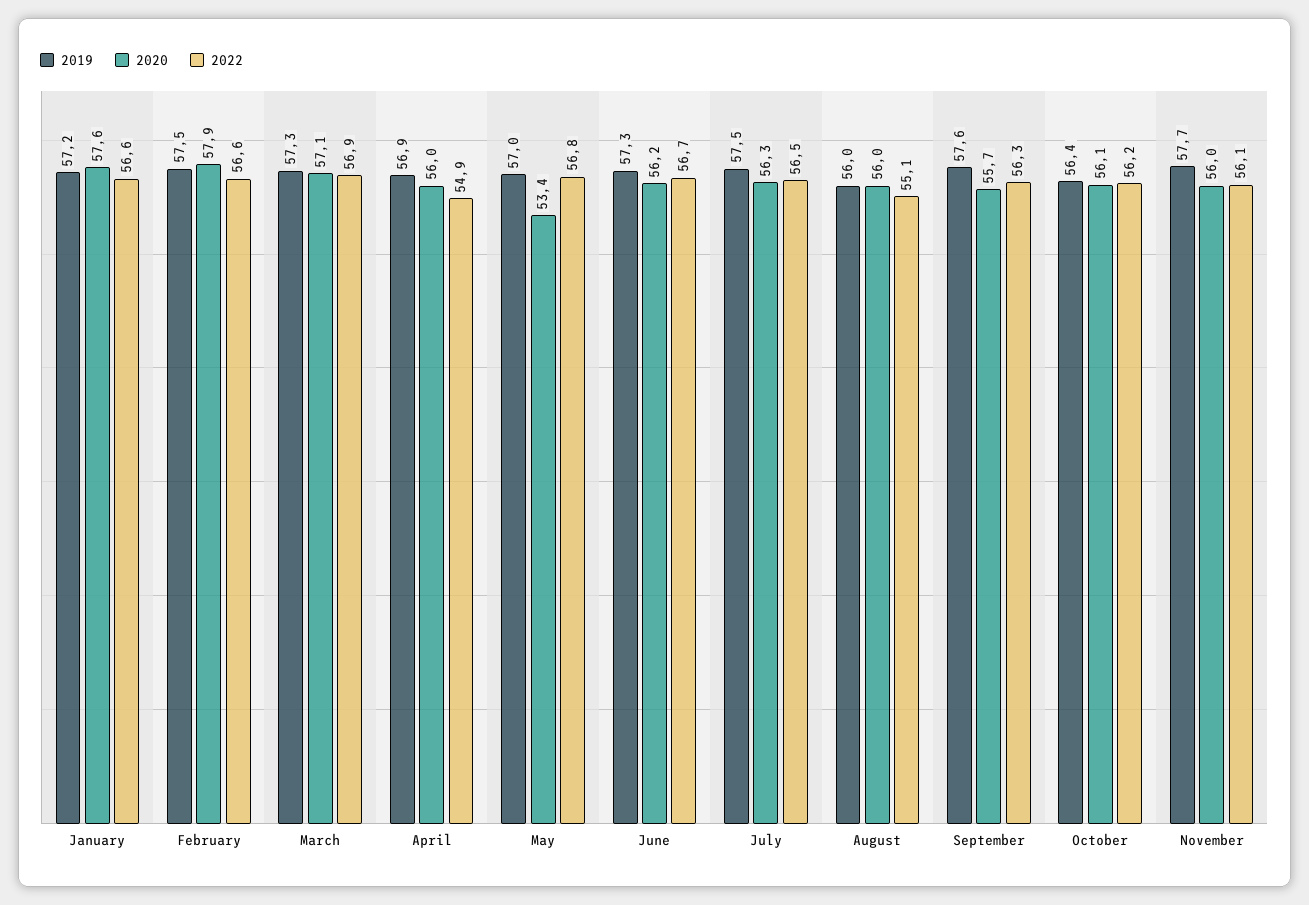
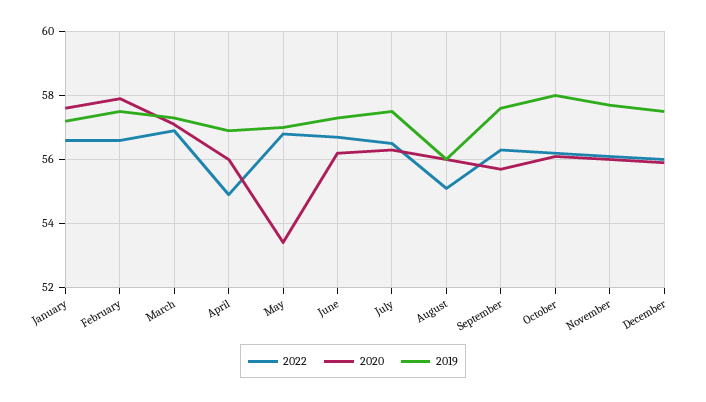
2019, October: 56.4 -> 58
2022, December: none -> 56
2020, December: none -> 56
2019, December: none -> 57.5

